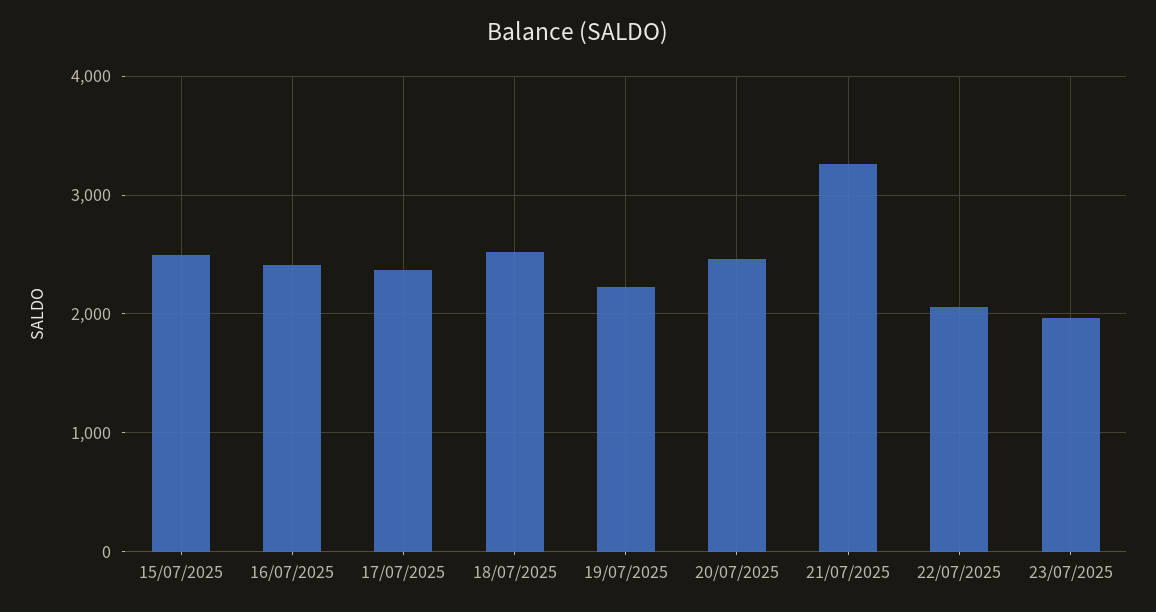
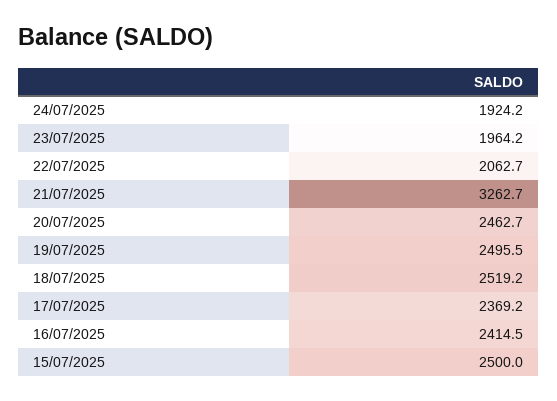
19/07/2025: 2200 -> 2495.5
24/07/2025: none -> 1924.2

